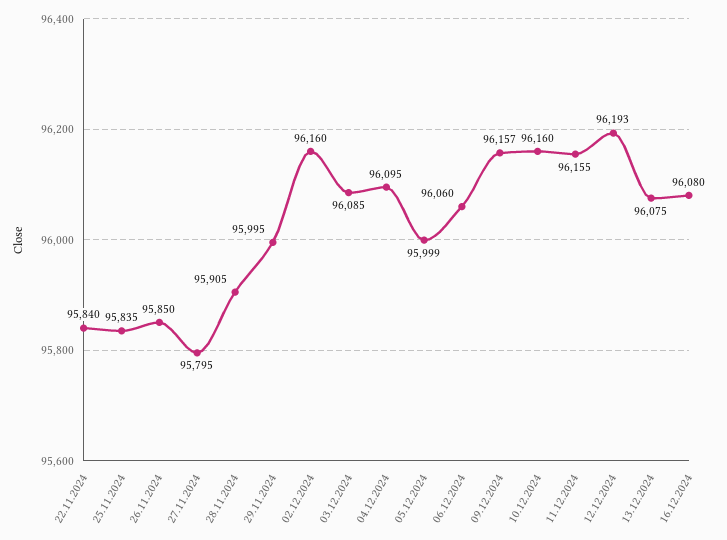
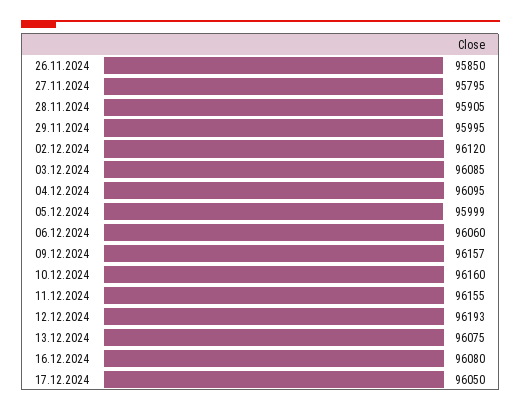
22.11.2024: 95840 -> none
25.11.2024: 95835 -> none
02.12.2024: 96160 -> 96120
17.12.2024: none -> 96050

